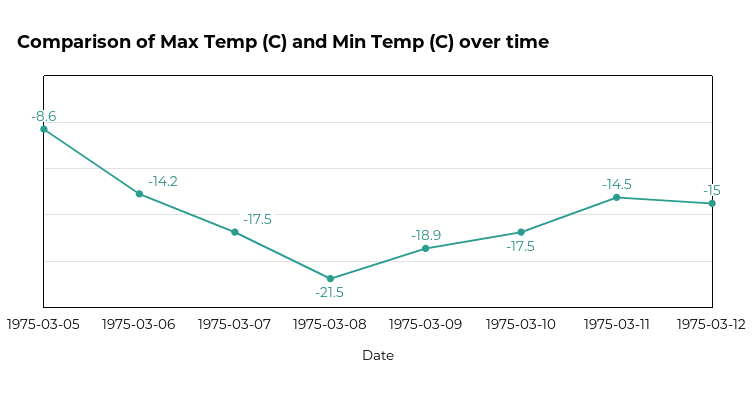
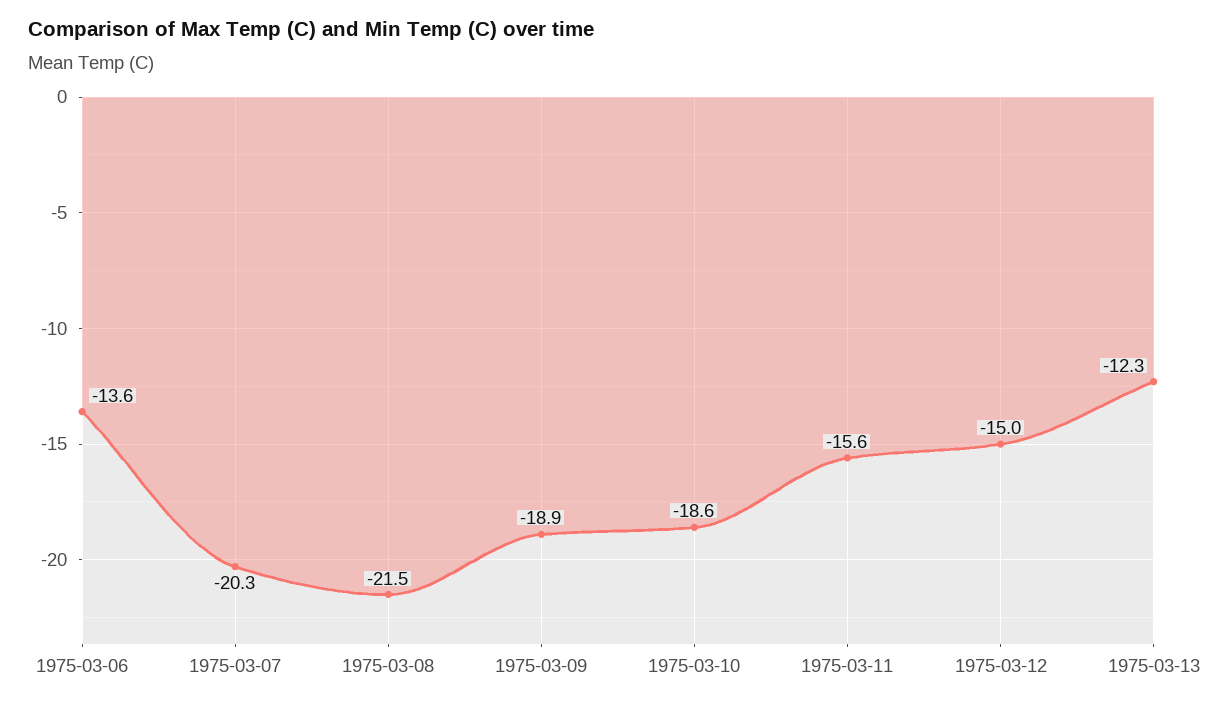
1975-03-05: -8.6 -> none
1975-03-06: -14.2 -> -13.6
1975-03-07: -17.5 -> -20.3
1975-03-10: -17.5 -> -18.6
1975-03-11: -14.5 -> -15.6
1975-03-13: none -> -12.3

